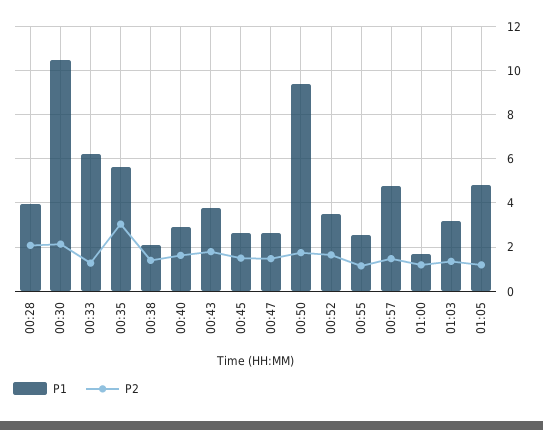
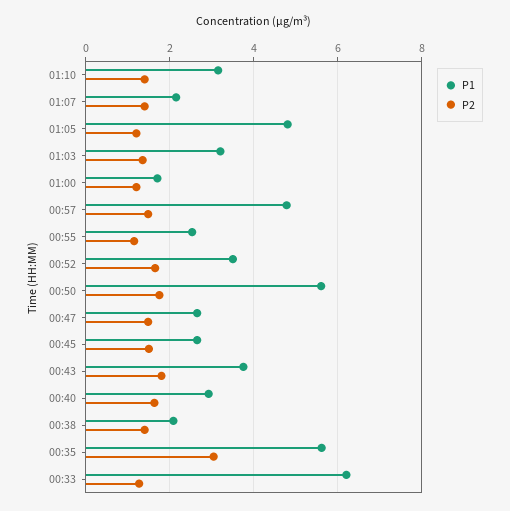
P1, 00:28: 4 -> none
P2, 00:28: 2 -> none
P1, 00:30: 10.5 -> none
P2, 00:30: 2 -> none
P1, 00:50: 9.5 -> 5.6
P1, 01:10: none -> 3.2
P2, 01:10: none -> 1.4
P1, 01:07: none -> 2.2
P2, 01:07: none -> 1.4

